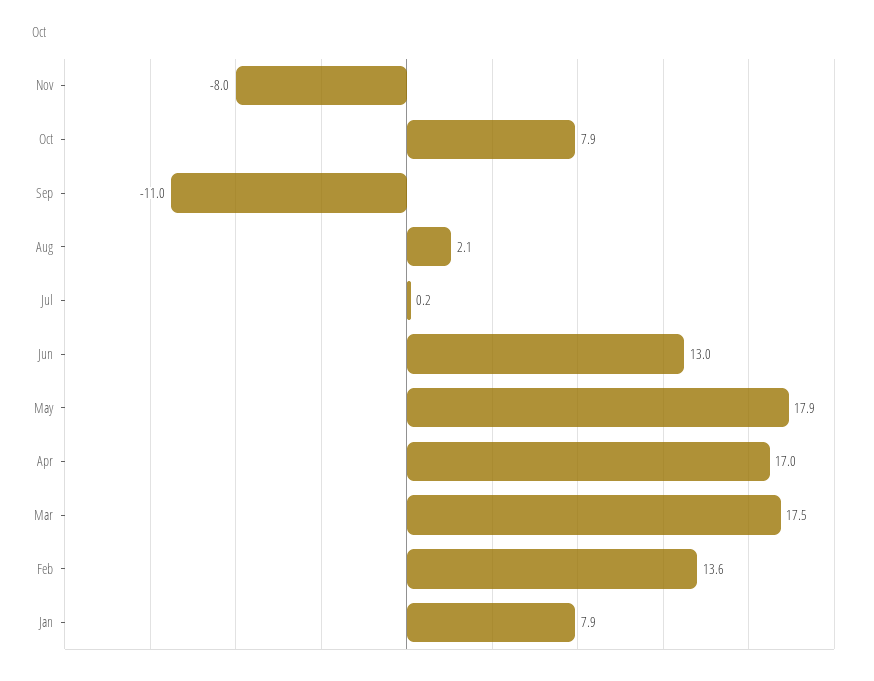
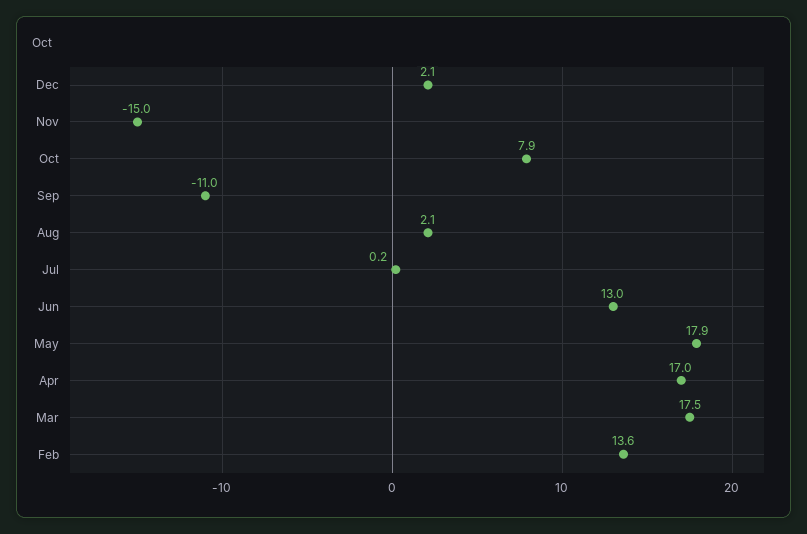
Nov: -8 -> -15
Jan: 7.9 -> none
Dec: none -> 2.1

